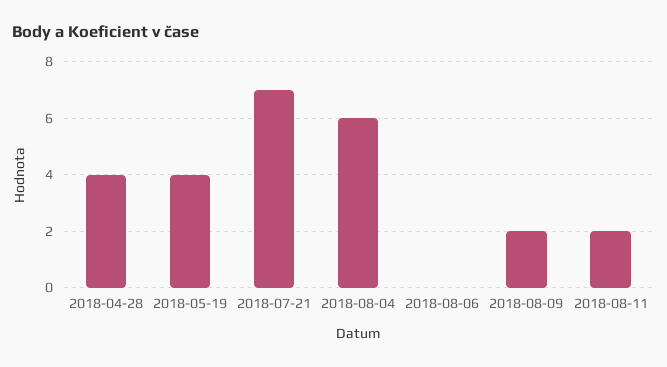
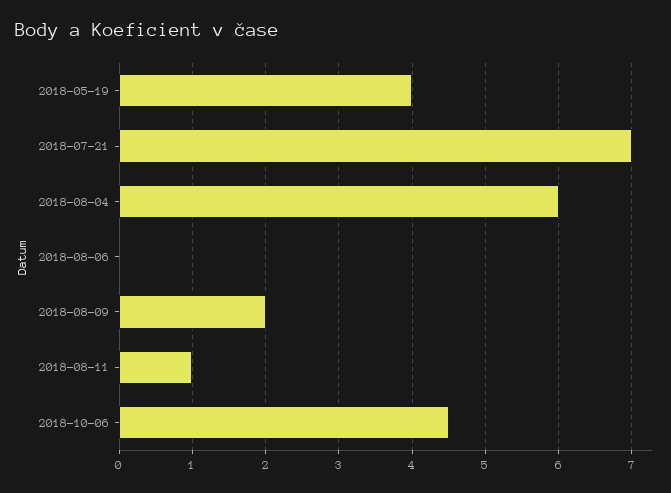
2018-04-28: 4 -> none
2018-08-11: 2 -> 1
2018-10-06: none -> 4.5

